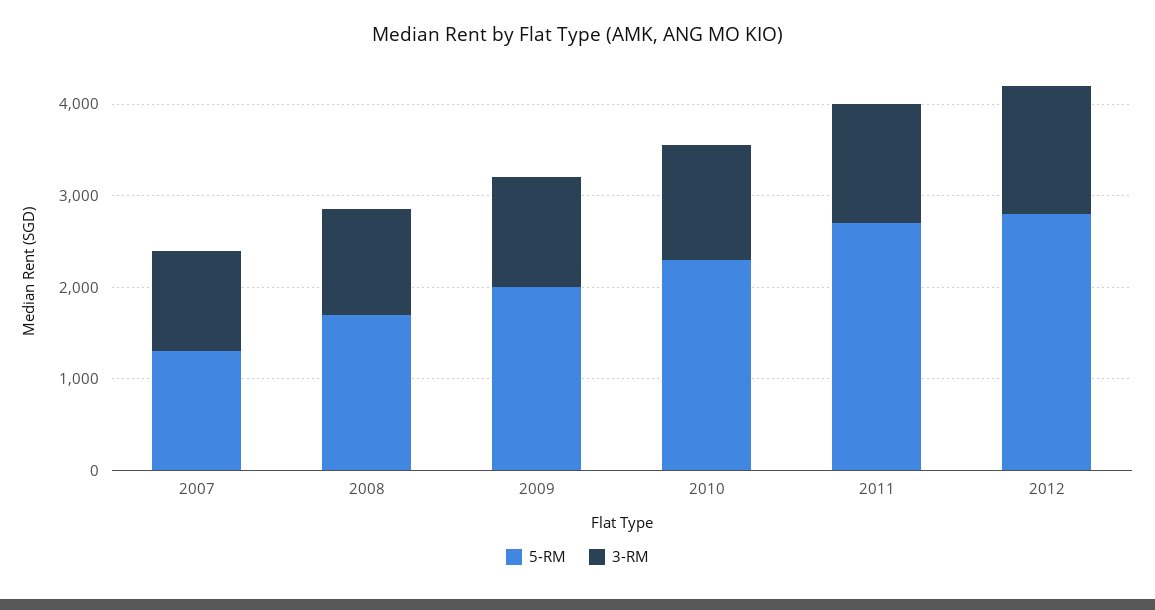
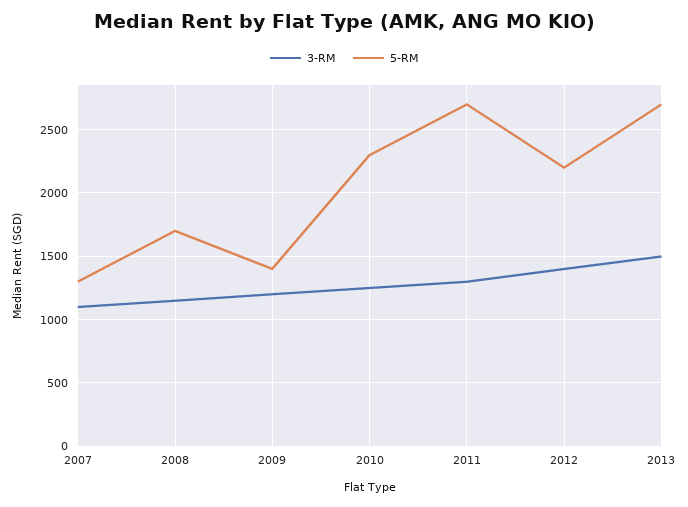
5-RM, 2009: 2000 -> 1400
5-RM, 2012: 2800 -> 2200
3-RM, 2013: none -> 1500
5-RM, 2013: none -> 2700

